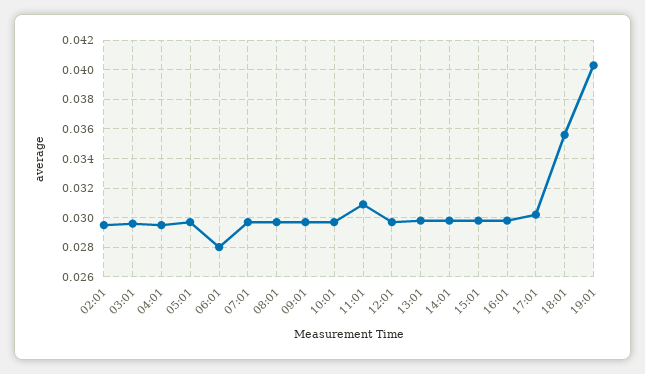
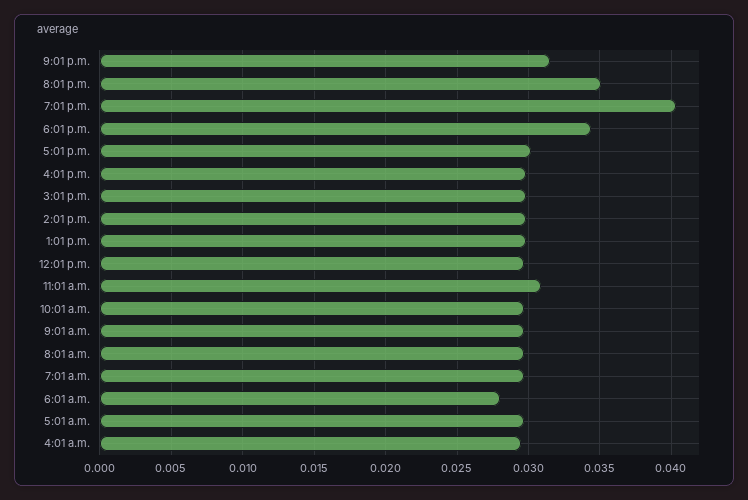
02:01: 0.0295 -> none
03:01: 0.0295 -> none
18:01: 0.0355 -> 0.0345
9:01 p.m.: none -> 0.0315
8:01 p.m.: none -> 0.035

